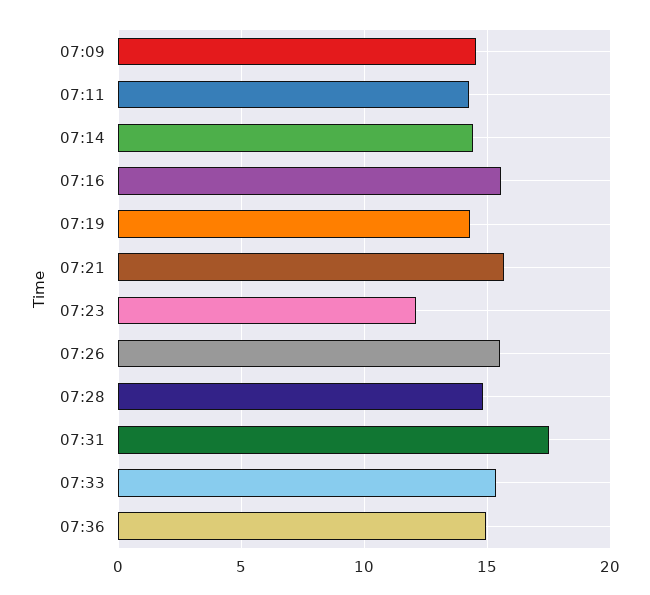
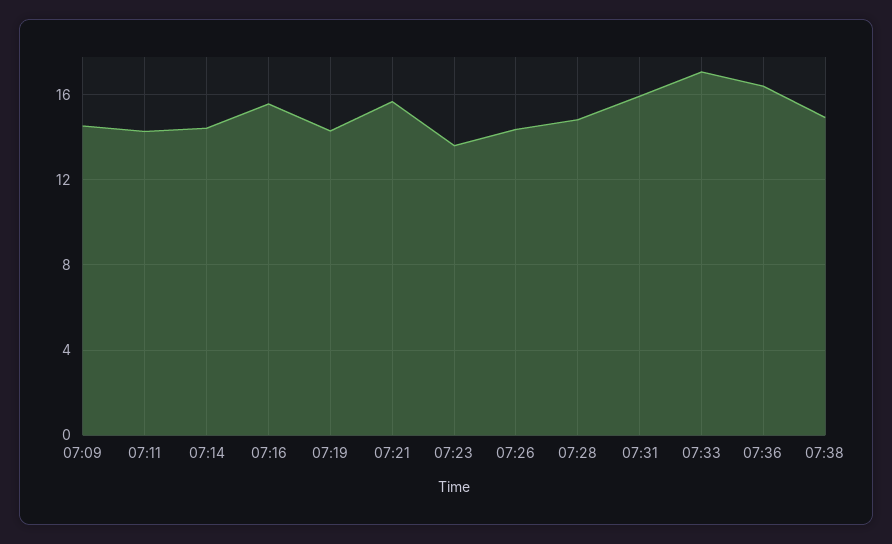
07:23: 12 -> 13.5
07:26: 15.5 -> 14.5
07:31: 17.5 -> 16
07:33: 15.5 -> 17
07:36: 15 -> 16.5
07:38: none -> 15

